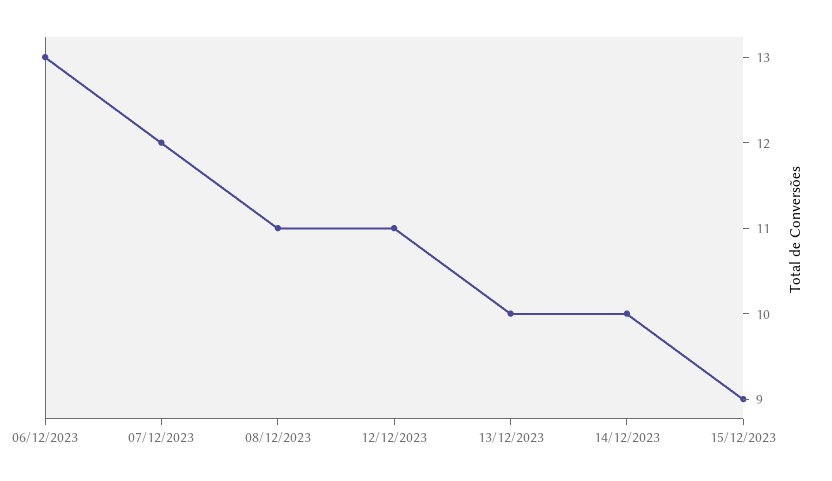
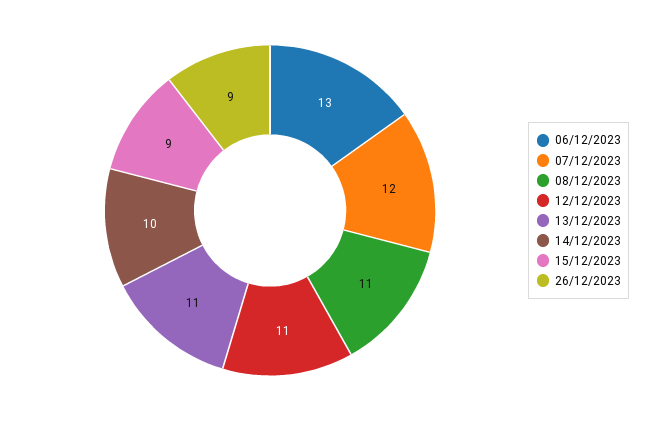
13/12/2023: 10 -> 11
26/12/2023: none -> 9

